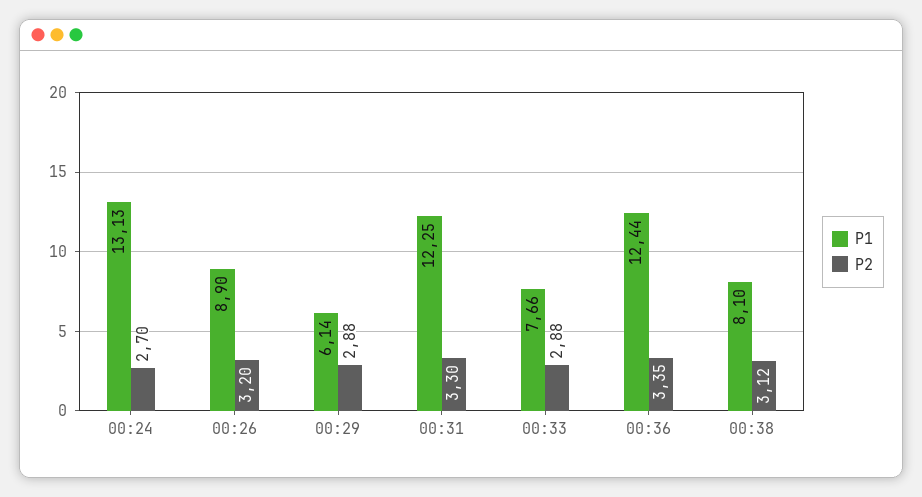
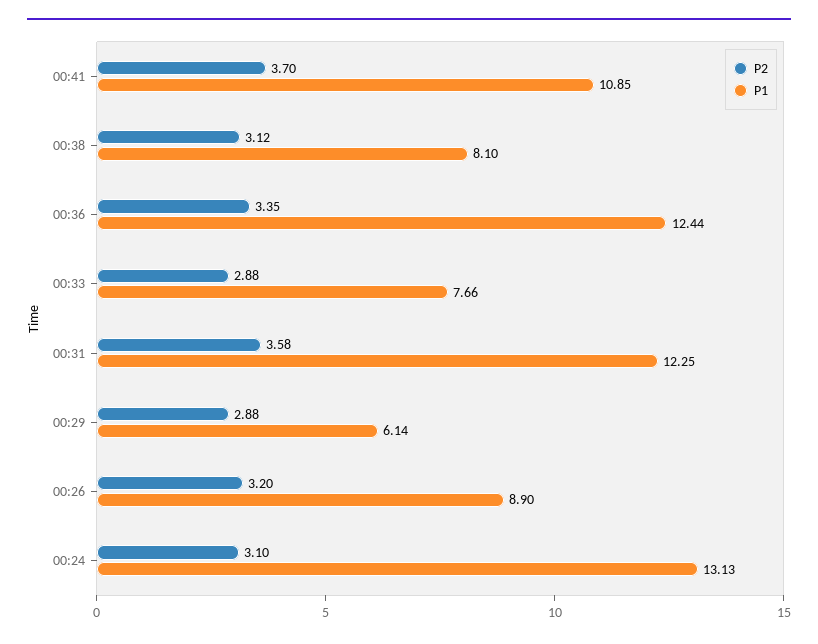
P2, 00:24: 2.7 -> 3.1
P2, 00:31: 3.3 -> 3.58
P2, 00:41: none -> 3.7
P1, 00:41: none -> 10.85

